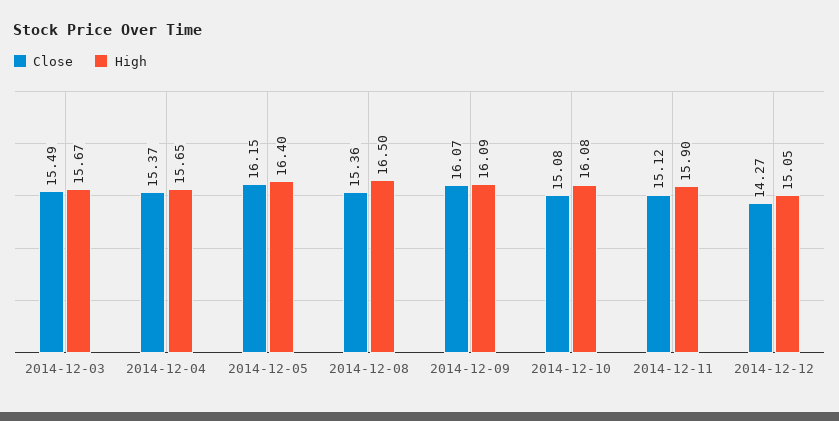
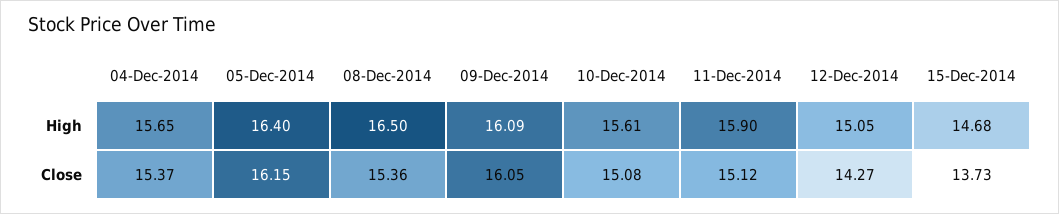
Close, 2014-12-03: 15.49 -> none
High, 2014-12-03: 15.67 -> none
Close, 2014-12-09: 16.07 -> 16.05
High, 2014-12-10: 16.08 -> 15.61
High, 15-Dec-2014: none -> 14.68
Close, 15-Dec-2014: none -> 13.73

